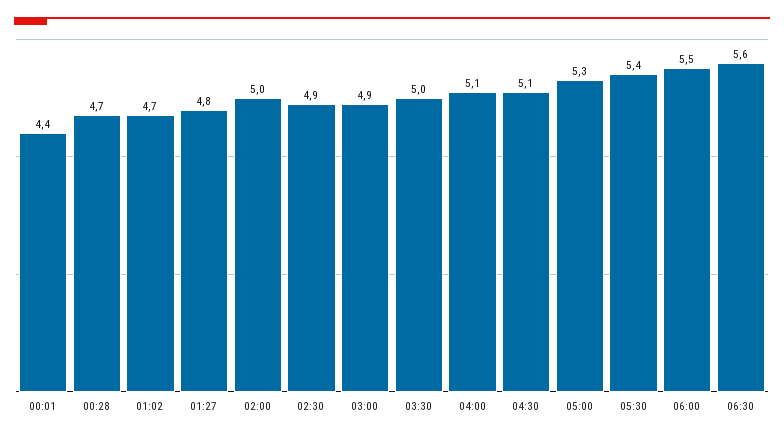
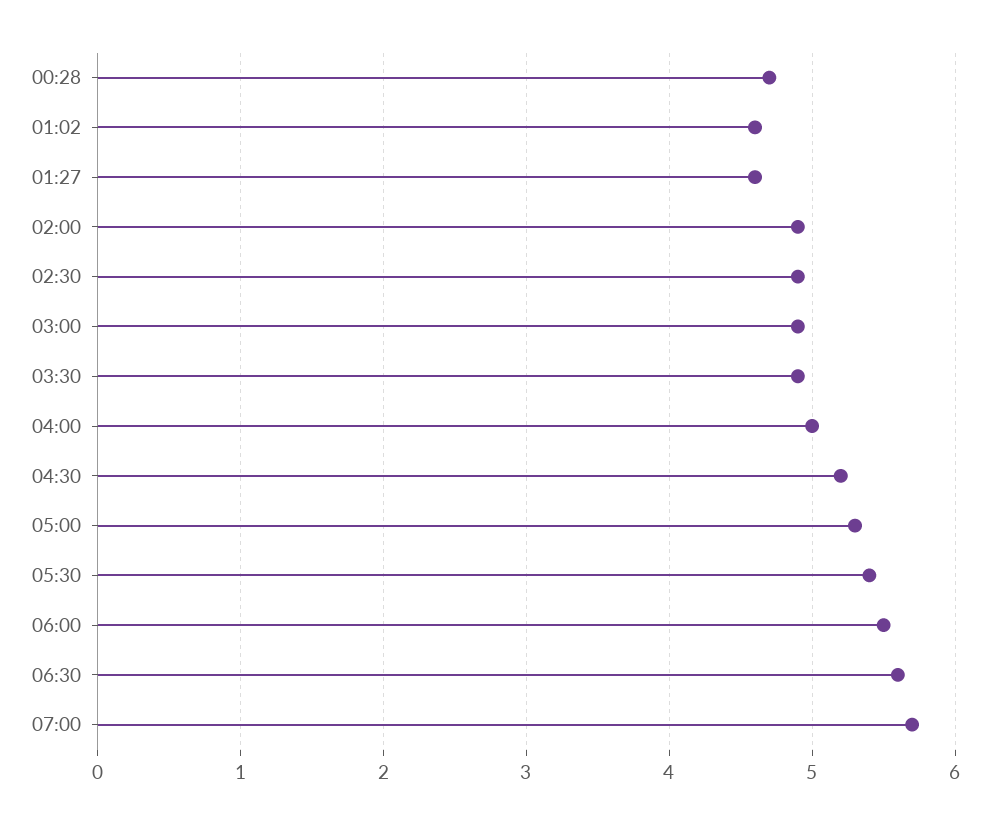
00:01: 4.4 -> none
01:02: 4.7 -> 4.6
01:27: 4.8 -> 4.6
02:00: 5 -> 4.9
03:30: 5 -> 4.9
04:00: 5.1 -> 5
04:30: 5.1 -> 5.2
07:00: none -> 5.7

